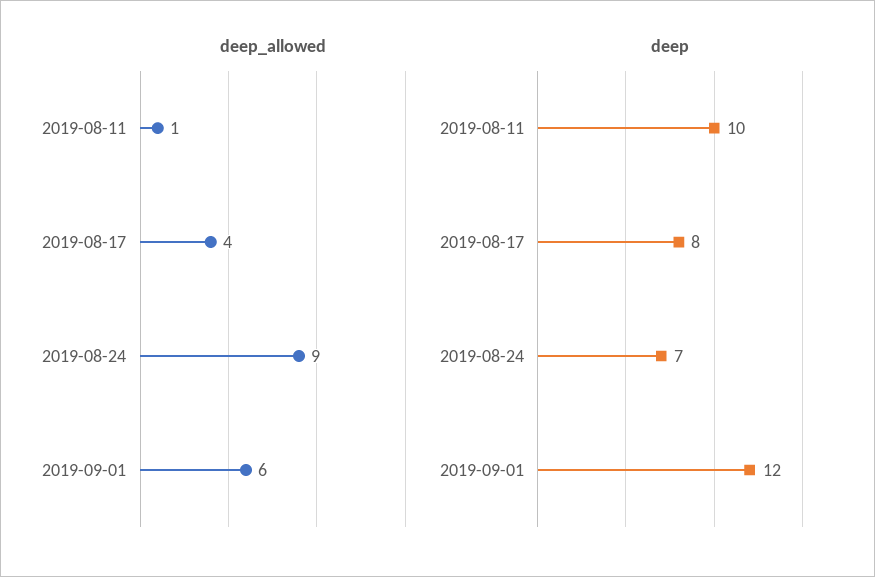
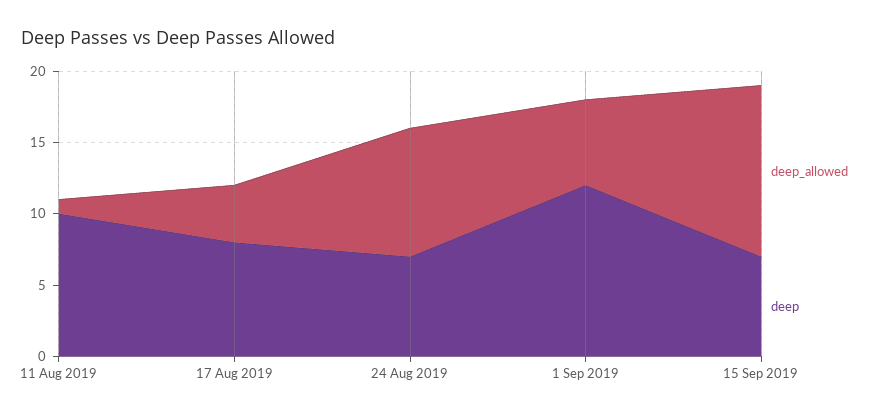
deep_allowed, 15 Sep 2019: none -> 12
deep, 15 Sep 2019: none -> 7

